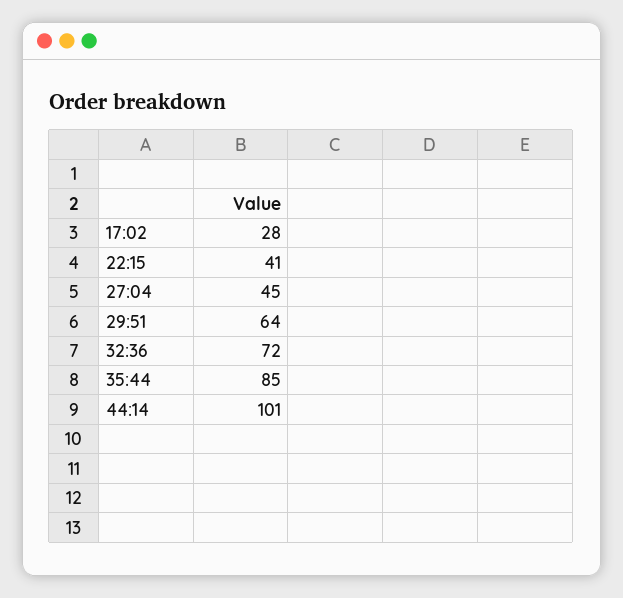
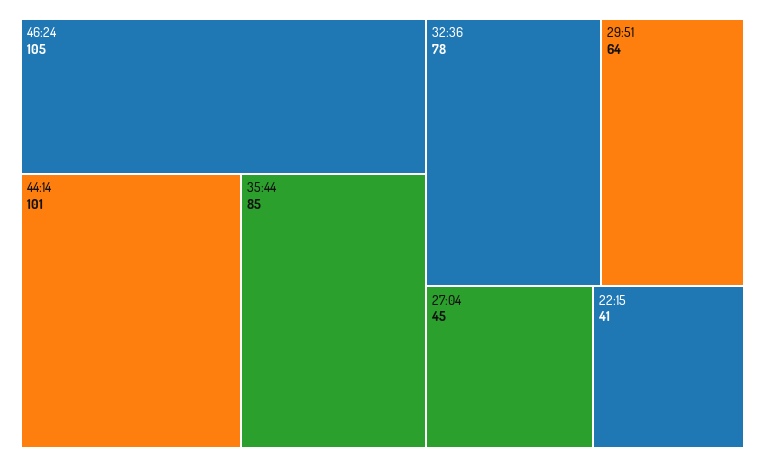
17:02: 28 -> none
32:36: 72 -> 78
46:24: none -> 105

